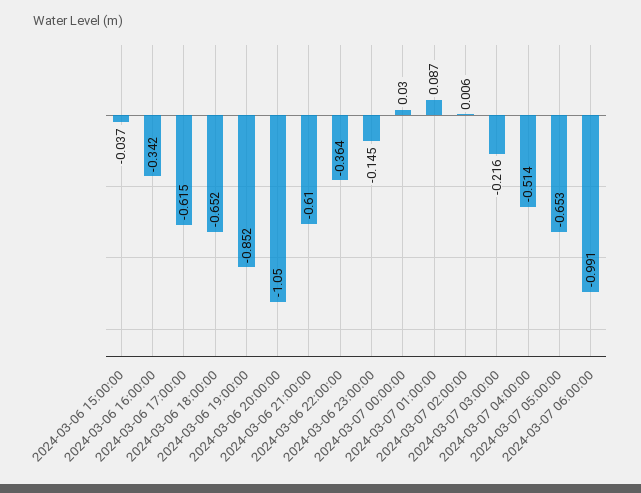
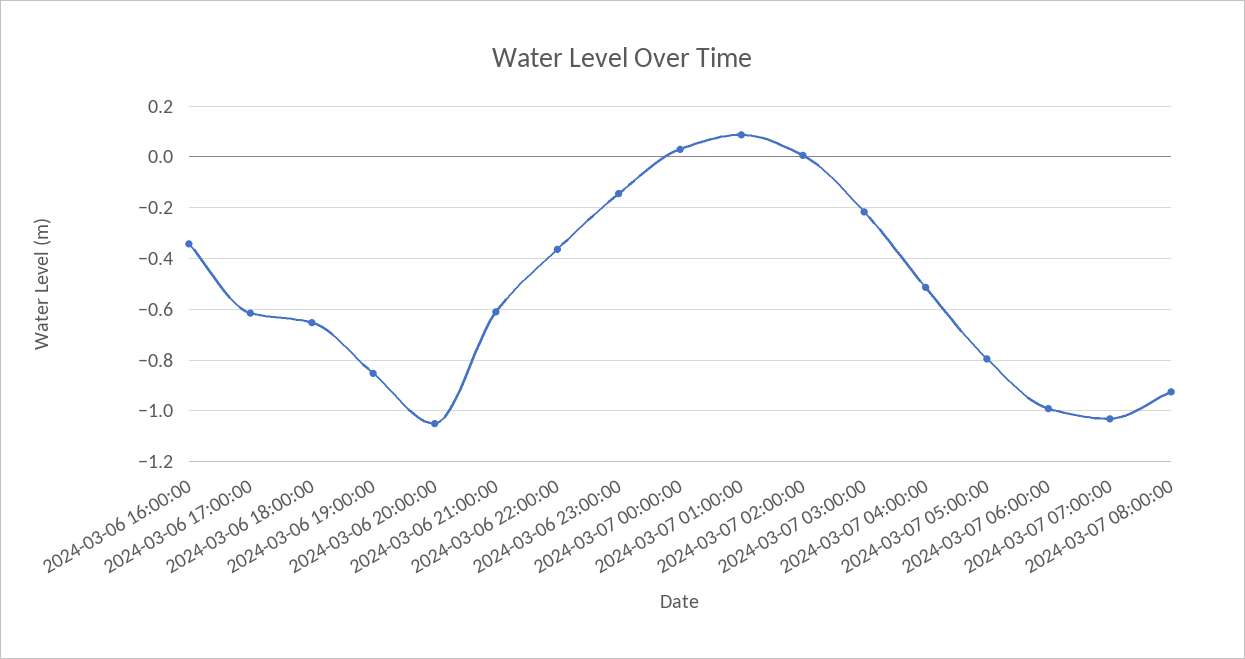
2024-03-06 15:00:00: -0.037 -> none
2024-03-07 05:00:00: -0.653 -> -0.8
2024-03-07 07:00:00: none -> -1.025
2024-03-07 08:00:00: none -> -0.925

